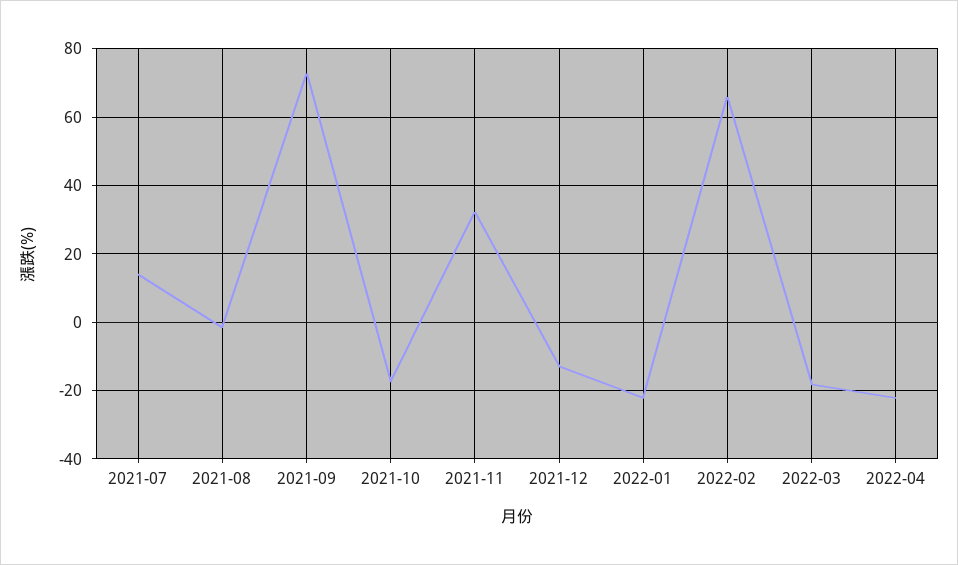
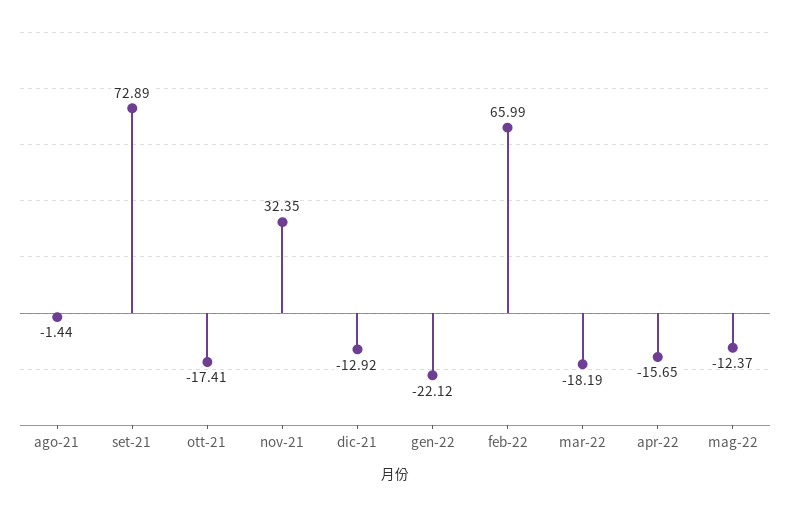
2021-07: 14 -> none
2022-04: -22 -> -15.65
mag-22: none -> -12.37

